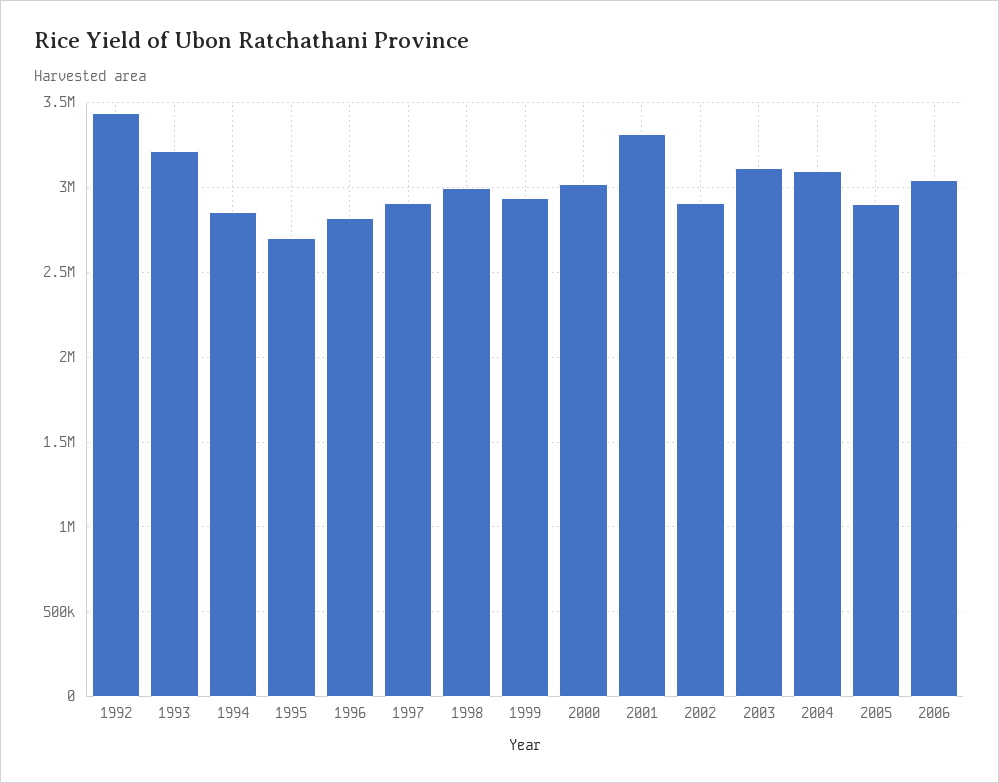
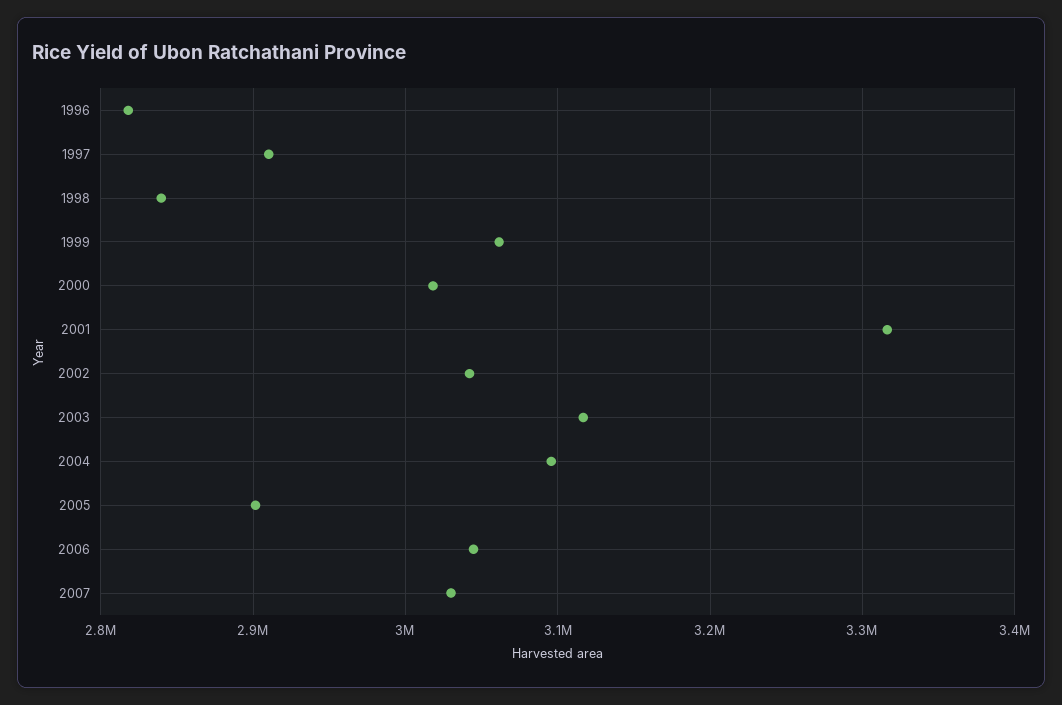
1992: 3450000 -> none
1993: 3200000 -> none
1994: 2850000 -> none
1995: 2700000 -> none
1998: 3000000 -> 2840000
1999: 2950000 -> 3060000
2002: 2900000 -> 3040000
2007: none -> 3030000

